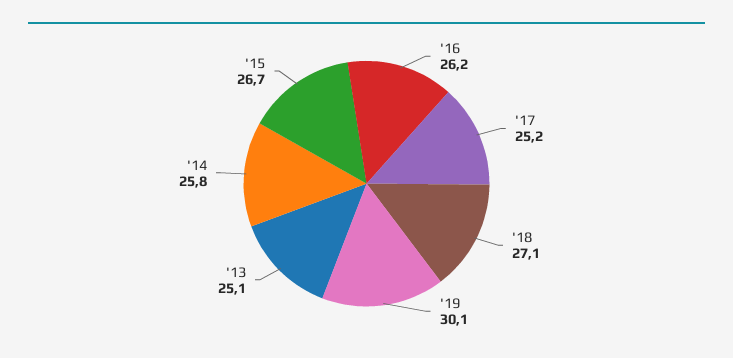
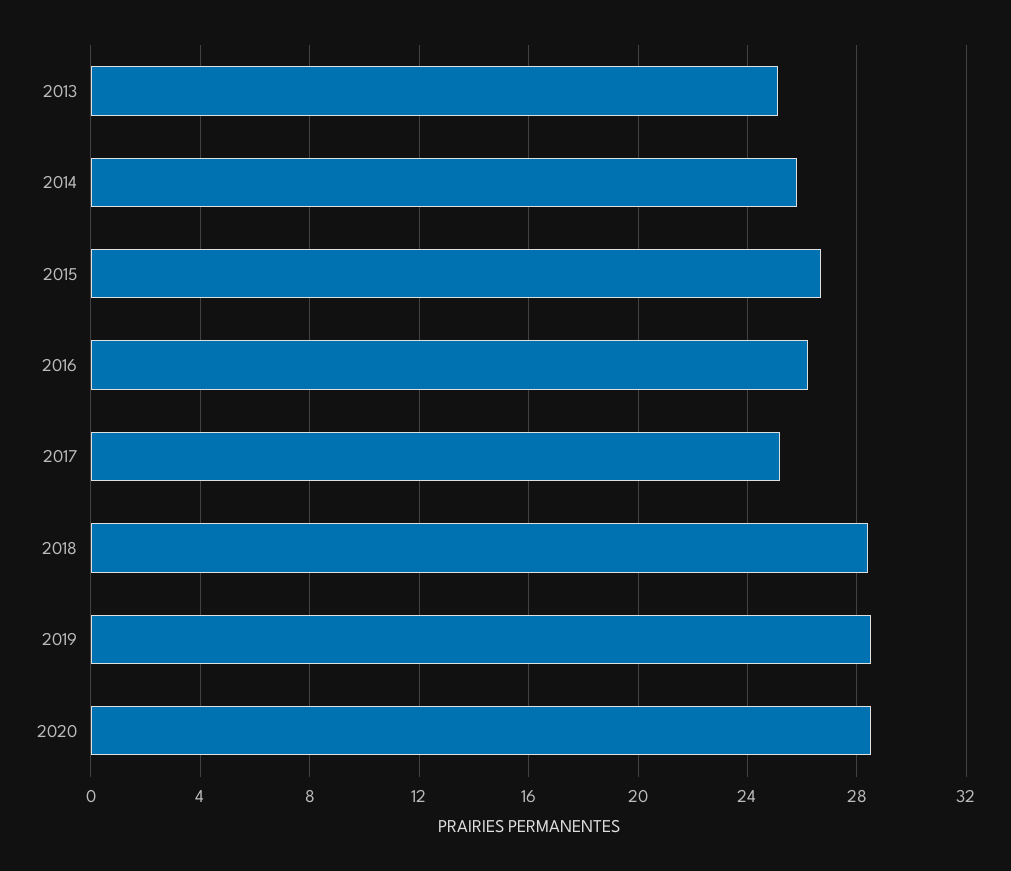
'18: 27.1 -> 28.5
'19: 30.1 -> 28.5
2020: none -> 28.5

